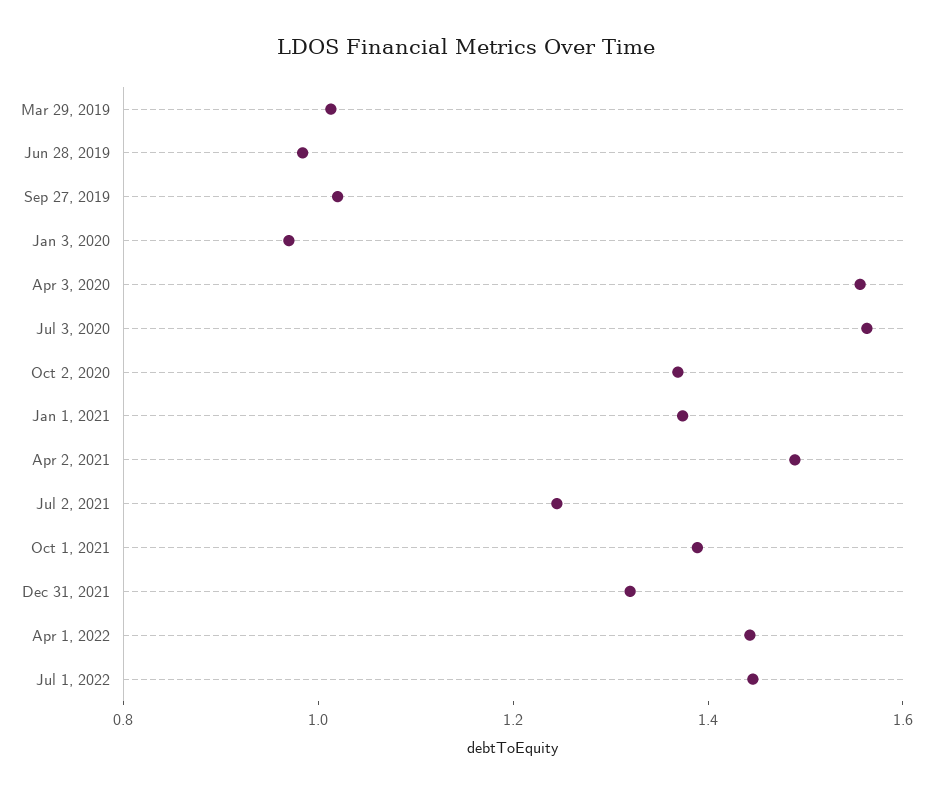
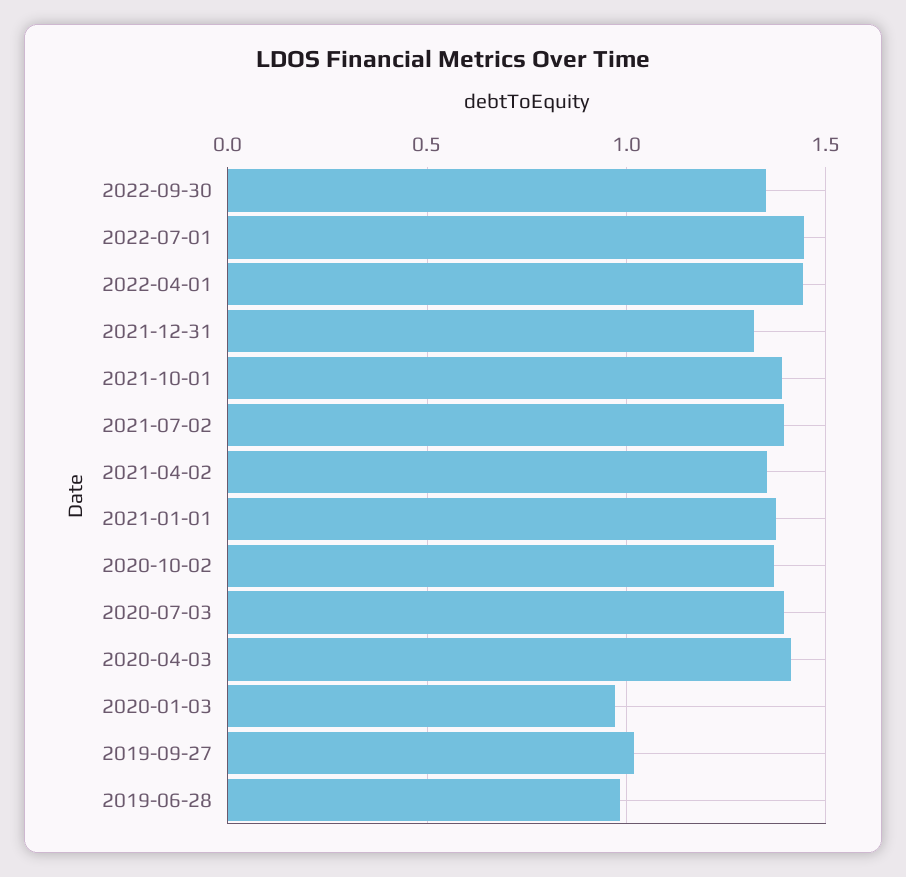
Mar 29, 2019: 1 -> none
Apr 3, 2020: 1.55 -> 1.4
Jul 3, 2020: 1.55 -> 1.4
Apr 2, 2021: 1.5 -> 1.35
Jul 2, 2021: 1.25 -> 1.4
2022-09-30: none -> 1.35

